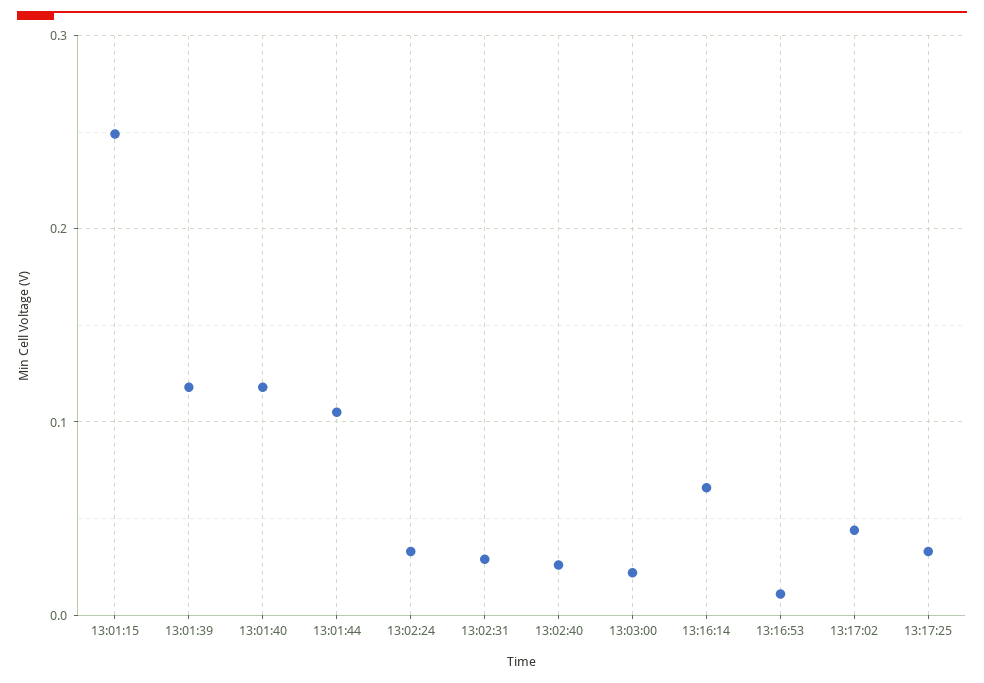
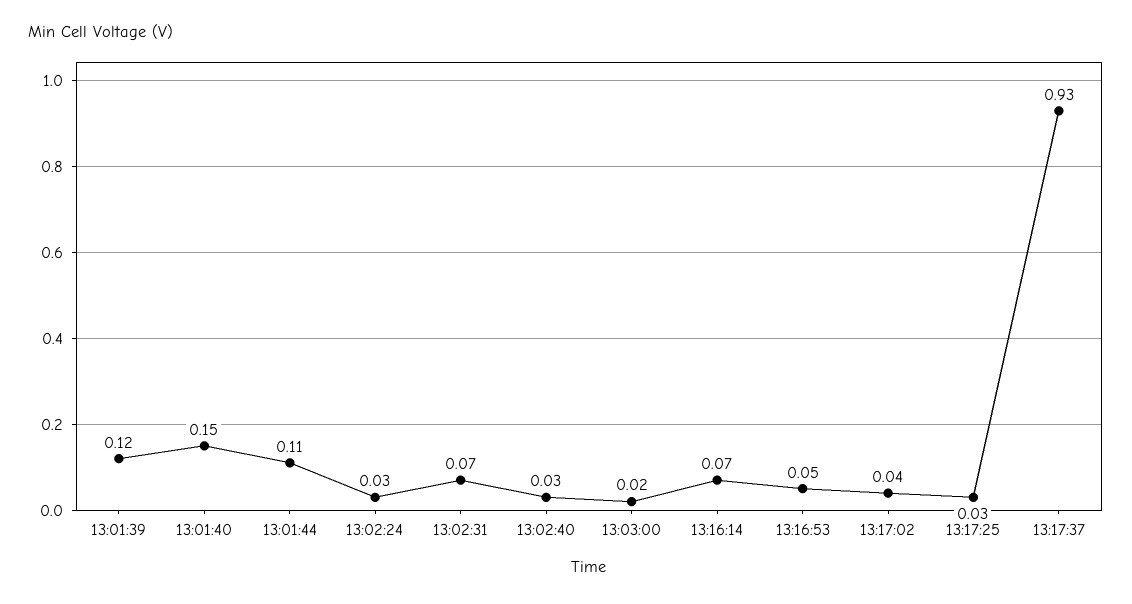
13:01:15: 0.25 -> none
13:01:40: 0.12 -> 0.15
13:02:31: 0.03 -> 0.07
13:16:53: 0.01 -> 0.05
13:17:37: none -> 0.93

